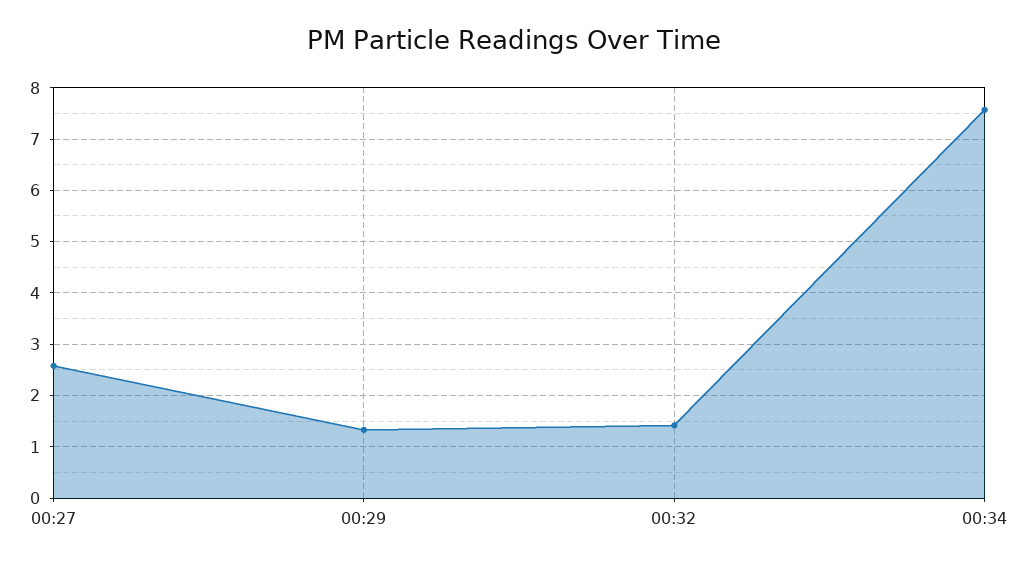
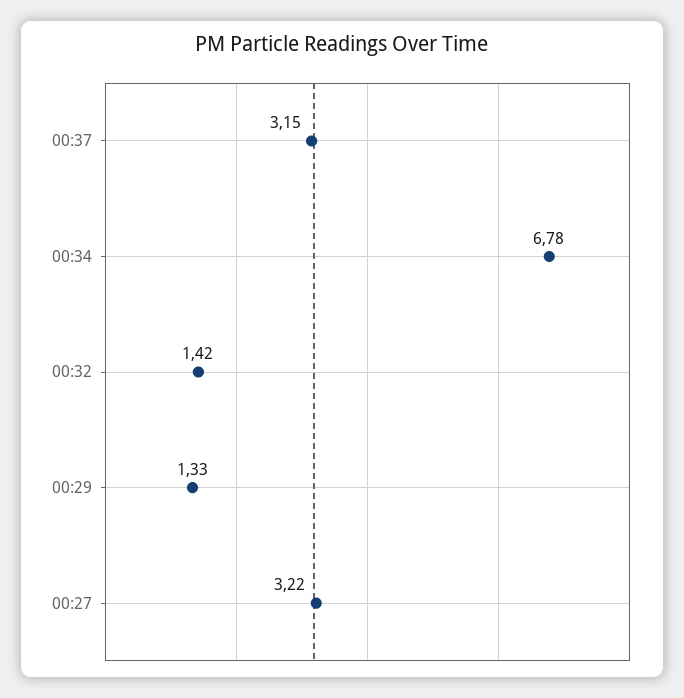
00:27: 2.6 -> 3.22
00:34: 7.6 -> 6.78
00:37: none -> 3.15

